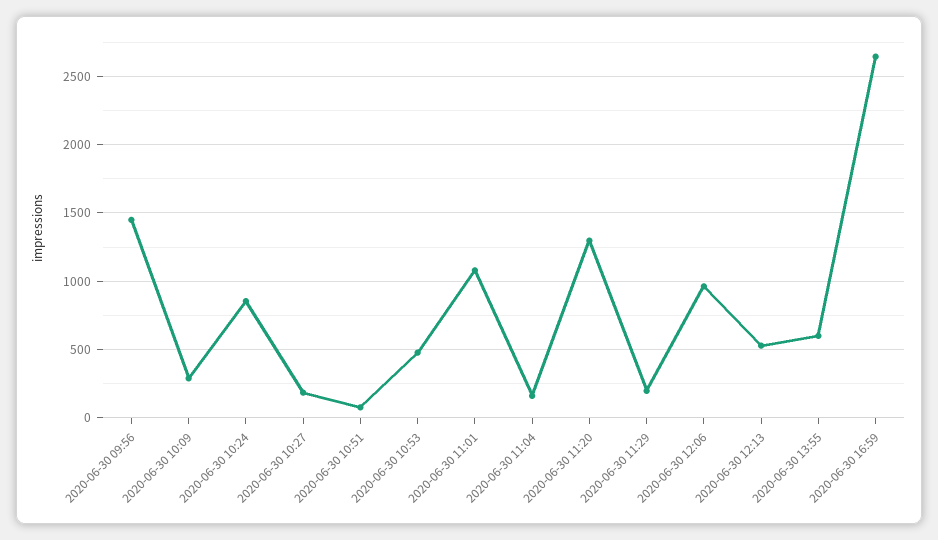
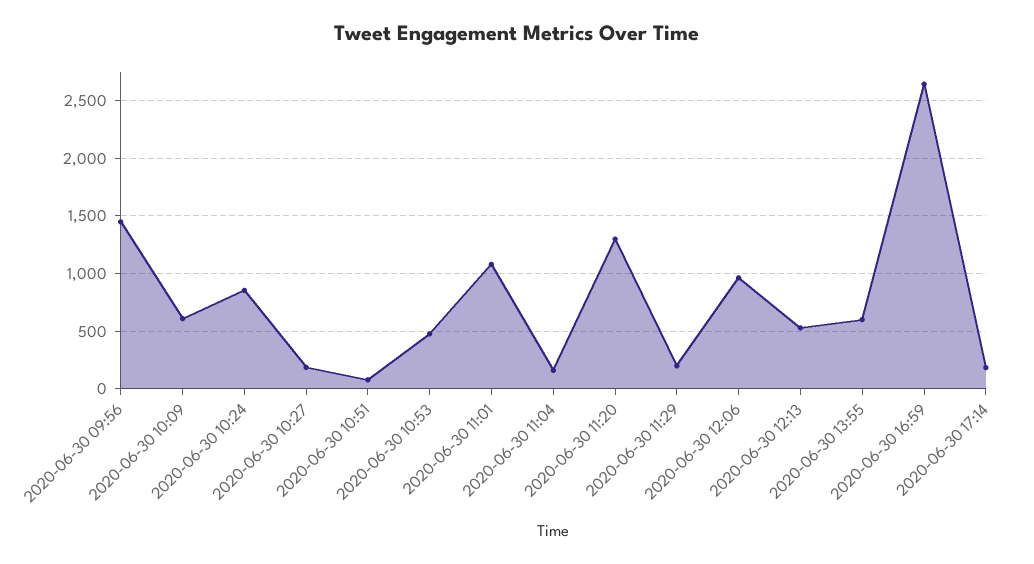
2020-06-30 10:09: 300 -> 600
2020-06-30 17:14: none -> 200

